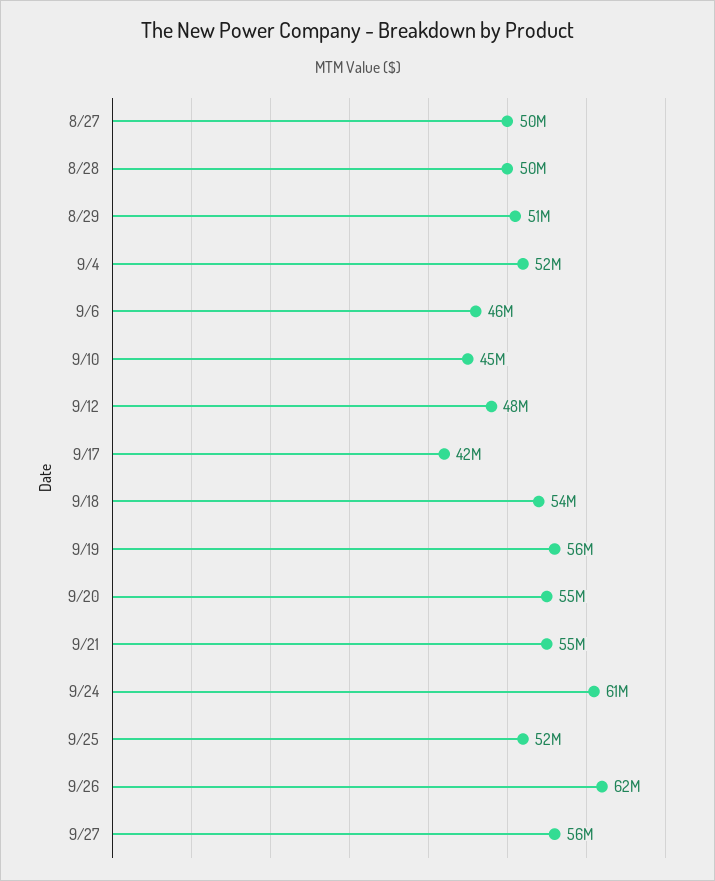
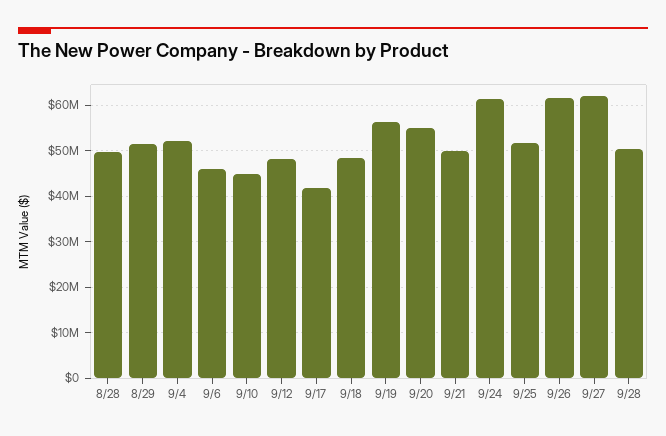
8/27: 50000000 -> none
9/18: 54000000 -> 48000000
9/21: 55000000 -> 50000000
9/27: 56000000 -> 62000000
9/28: none -> 50000000

